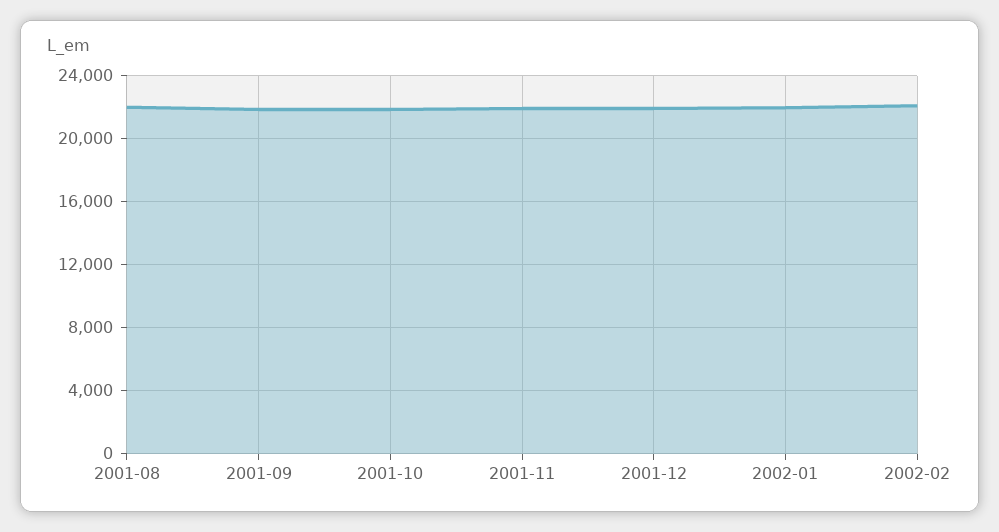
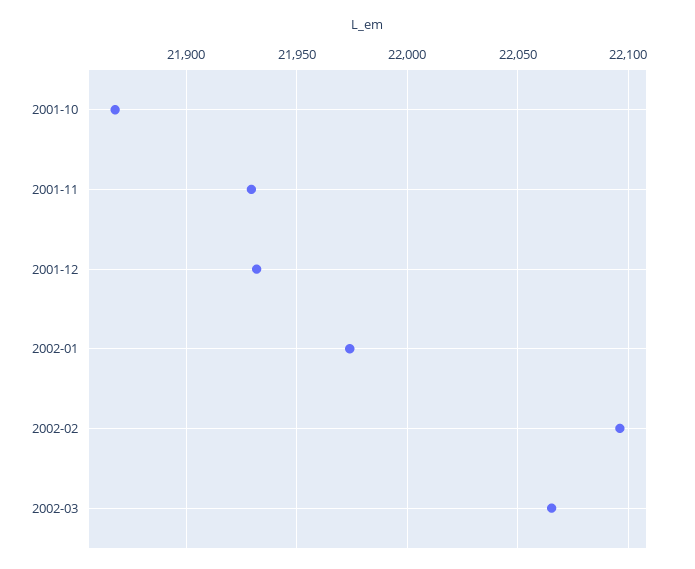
2001-08: 22000 -> none
2001-09: 22000 -> none
2002-03: none -> 22065

